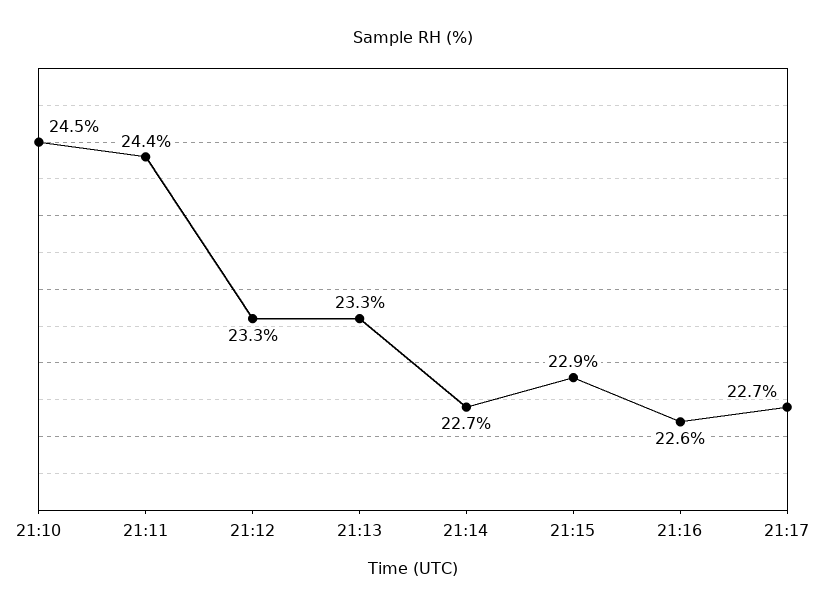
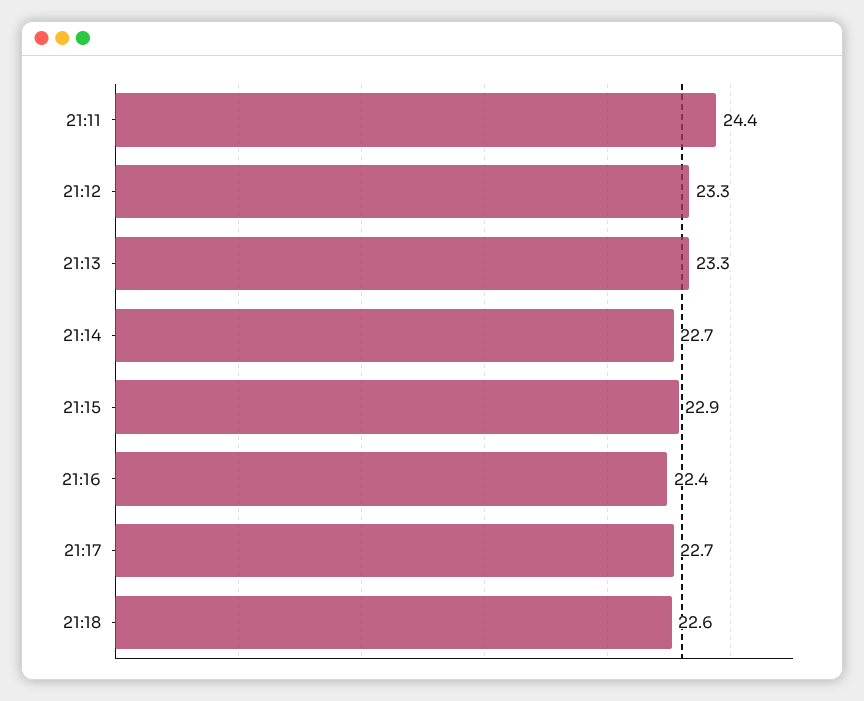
21:10: 24.5 -> none
21:16: 22.6 -> 22.4
21:18: none -> 22.6

